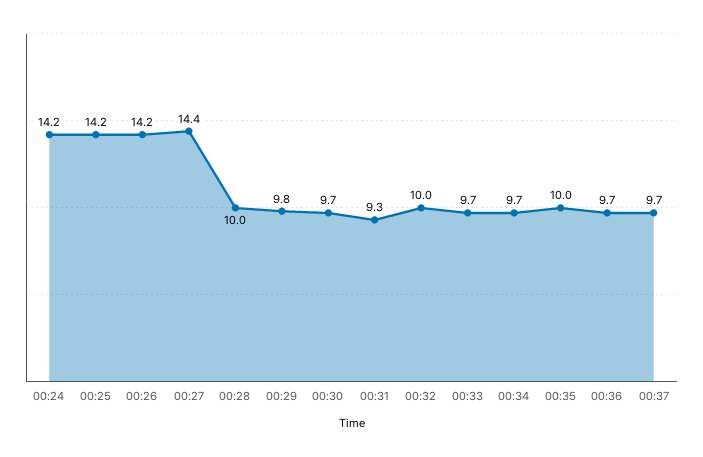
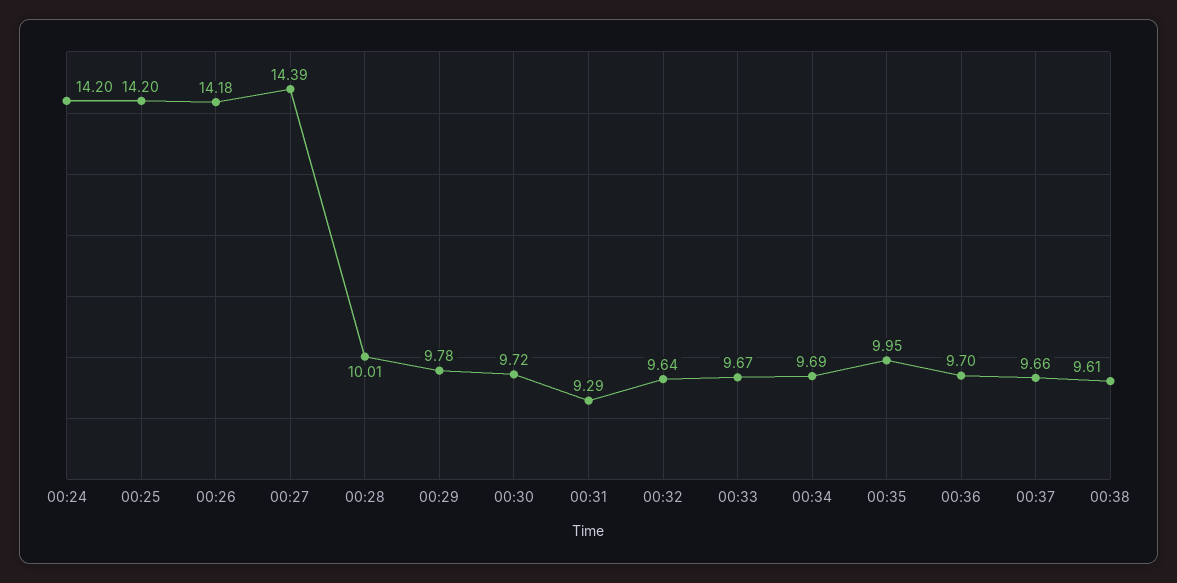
00:32: 10 -> 9.64
00:38: none -> 9.61

